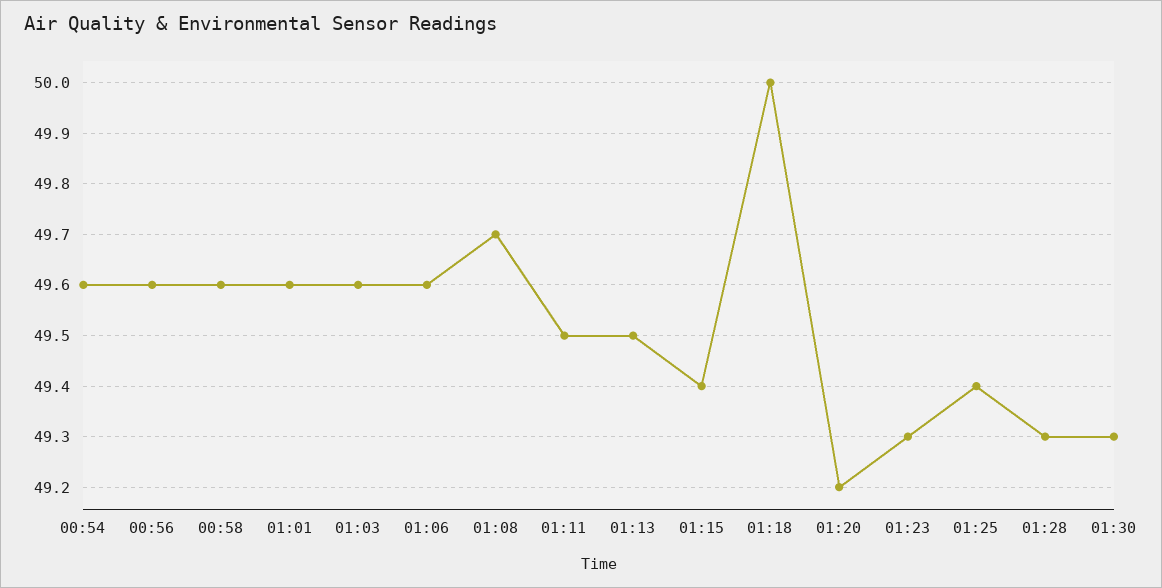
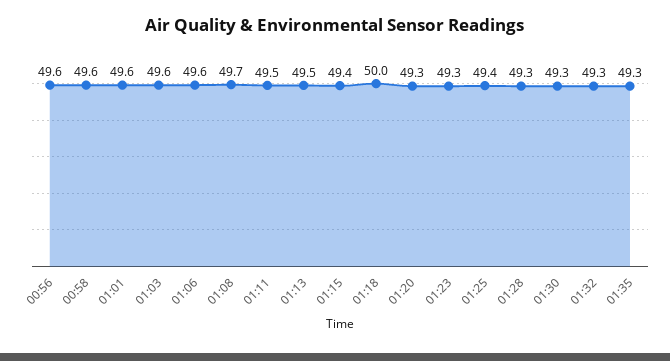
00:54: 49.6 -> none
01:20: 49.2 -> 49.3
01:32: none -> 49.3
01:35: none -> 49.3

